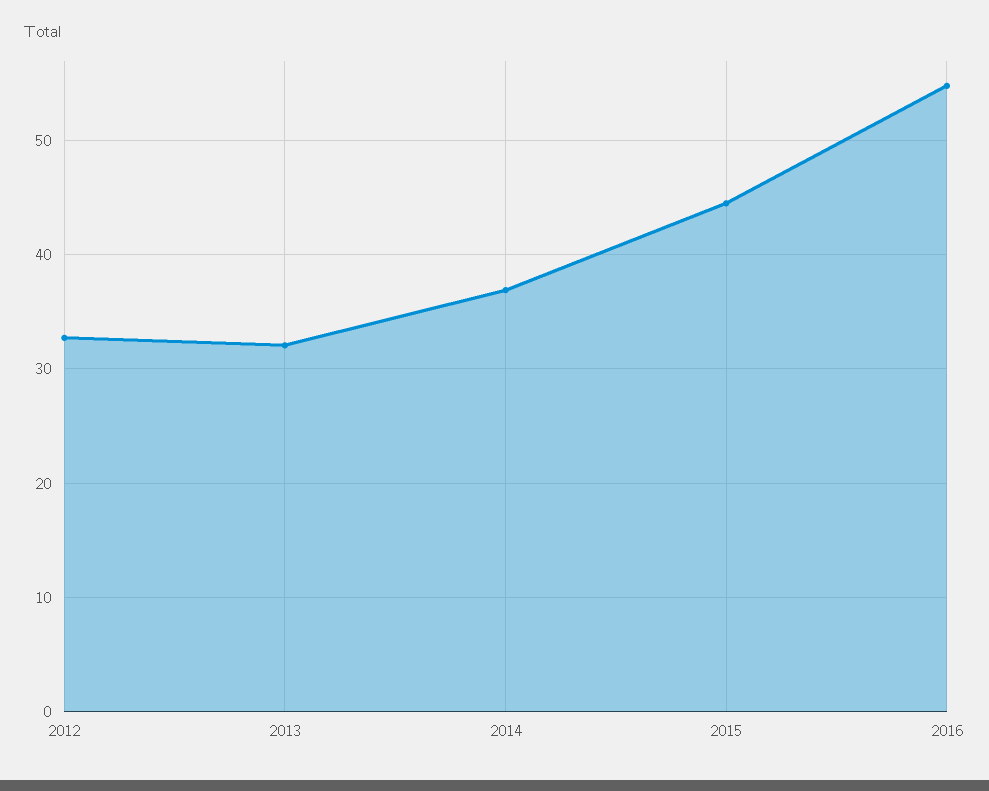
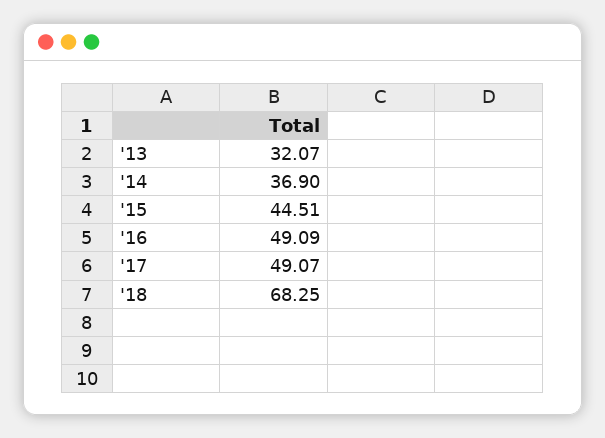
2012: 33 -> none
2016: 55 -> 49.09
'17: none -> 49.07
'18: none -> 68.25

